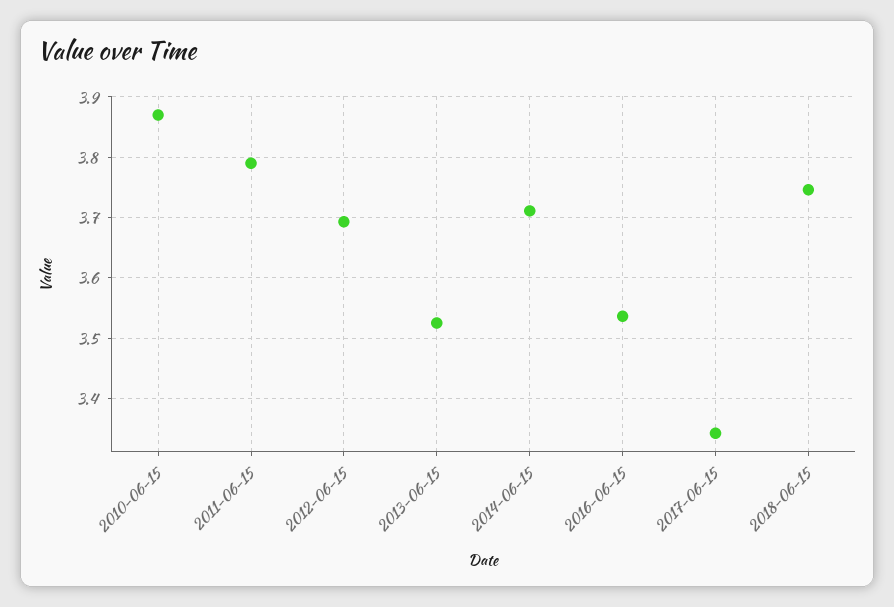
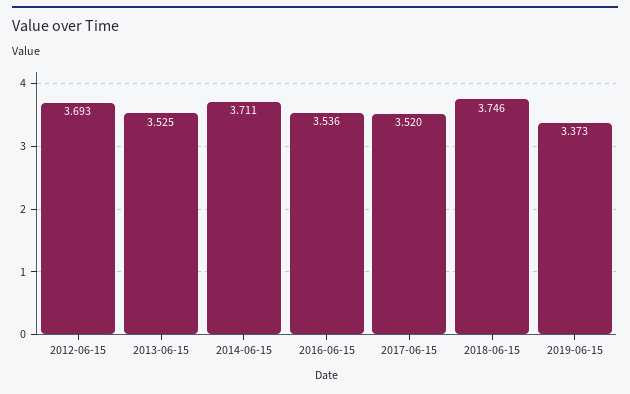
2010-06-15: 3.87 -> none
2011-06-15: 3.79 -> none
2017-06-15: 3.34 -> 3.52
2019-06-15: none -> 3.373

